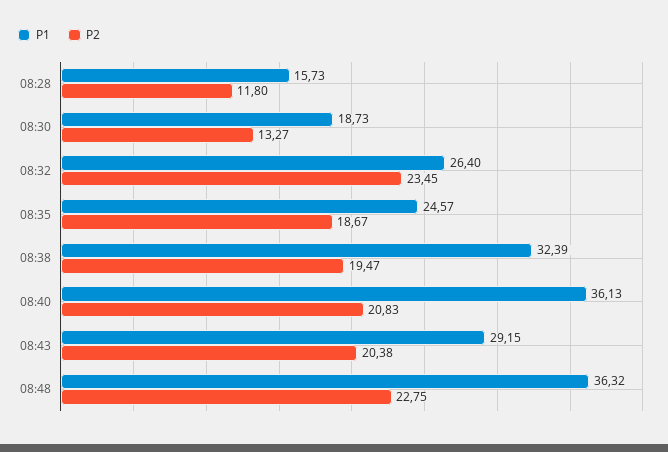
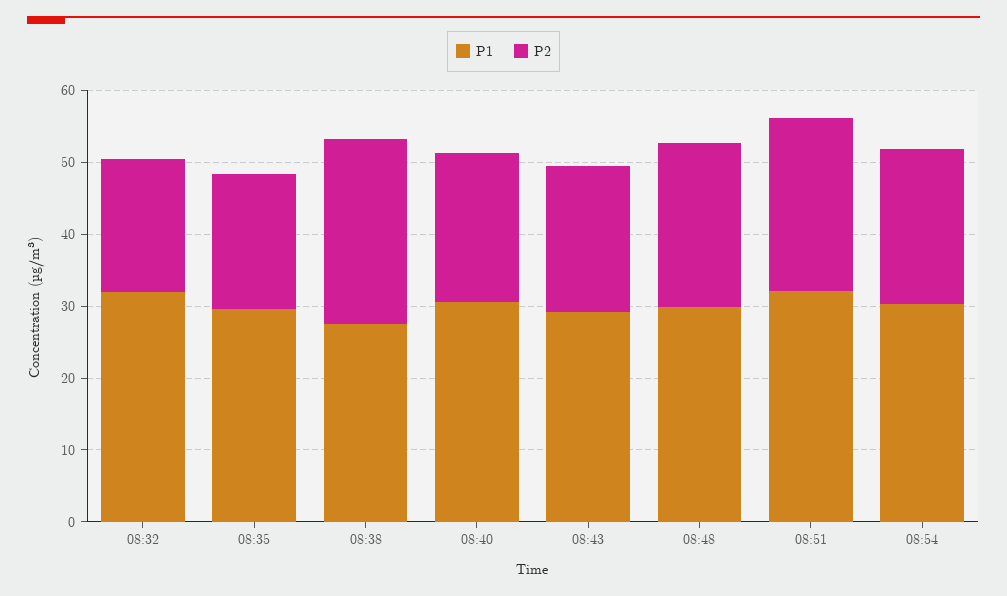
P1, 08:28: 15.73 -> none
P2, 08:28: 11.8 -> none
P1, 08:30: 18.73 -> none
P2, 08:30: 13.27 -> none
P1, 08:32: 26.4 -> 32
P2, 08:32: 23.45 -> 18
P1, 08:35: 24.57 -> 30
P1, 08:38: 32.39 -> 28
P2, 08:38: 19.47 -> 26
P1, 08:40: 36.13 -> 30
P1, 08:48: 36.32 -> 30
P1, 08:51: none -> 32
P2, 08:51: none -> 24
P1, 08:54: none -> 30
P2, 08:54: none -> 22

